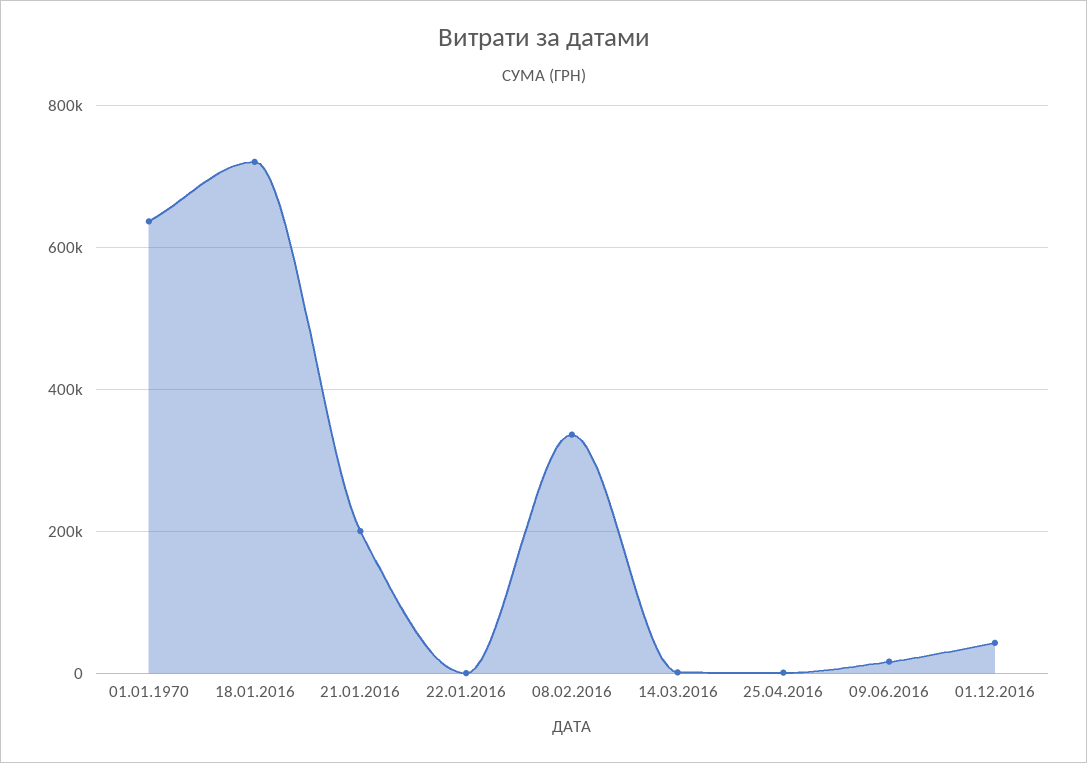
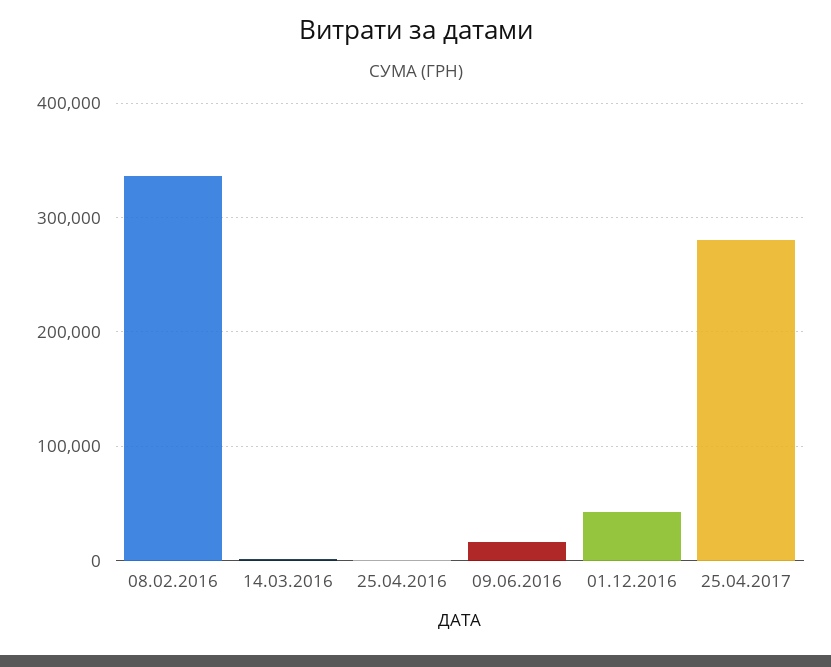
01.01.1970: 640000 -> none
18.01.2016: 720000 -> none
21.01.2016: 200000 -> none
22.01.2016: 0 -> none
25.04.2017: none -> 280000

